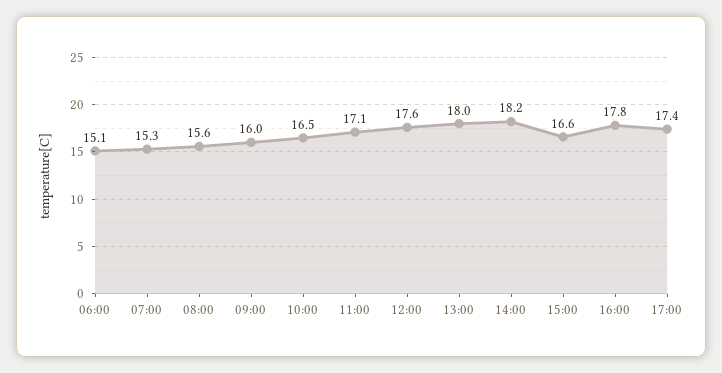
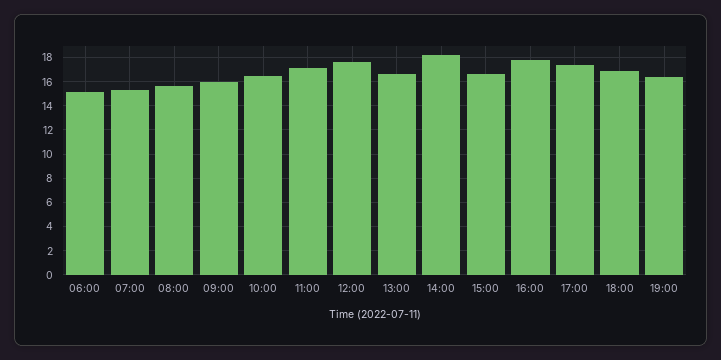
13:00: 18 -> 16.5
18:00: none -> 17
19:00: none -> 16.5

